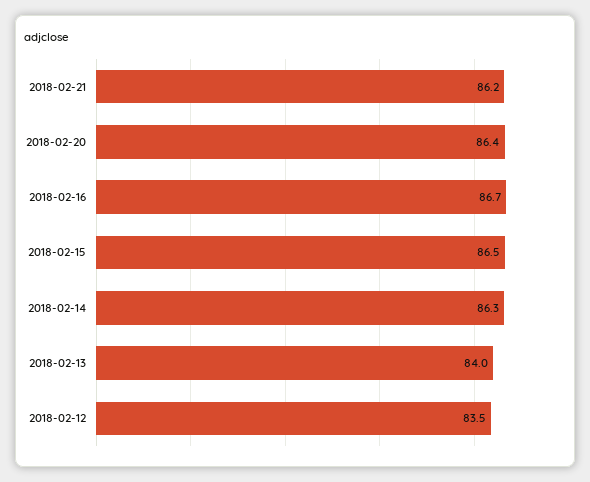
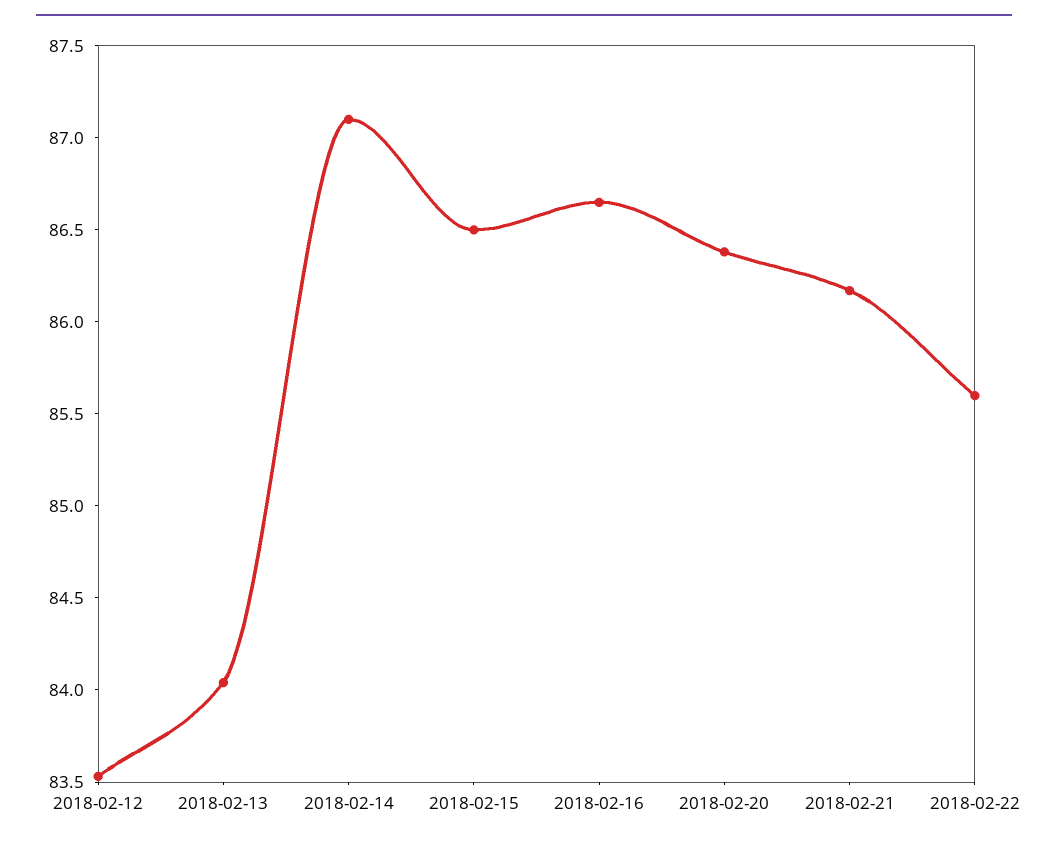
2018-02-14: 86.3 -> 87.1
2018-02-22: none -> 85.6

